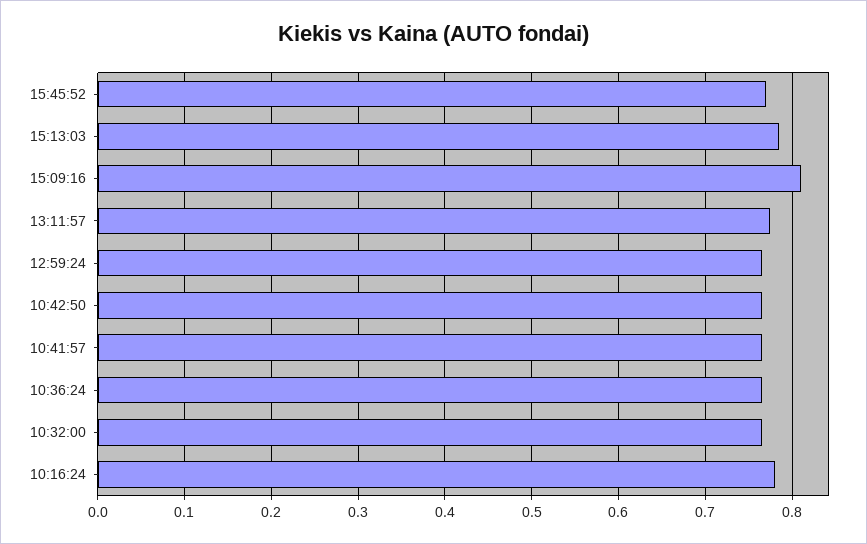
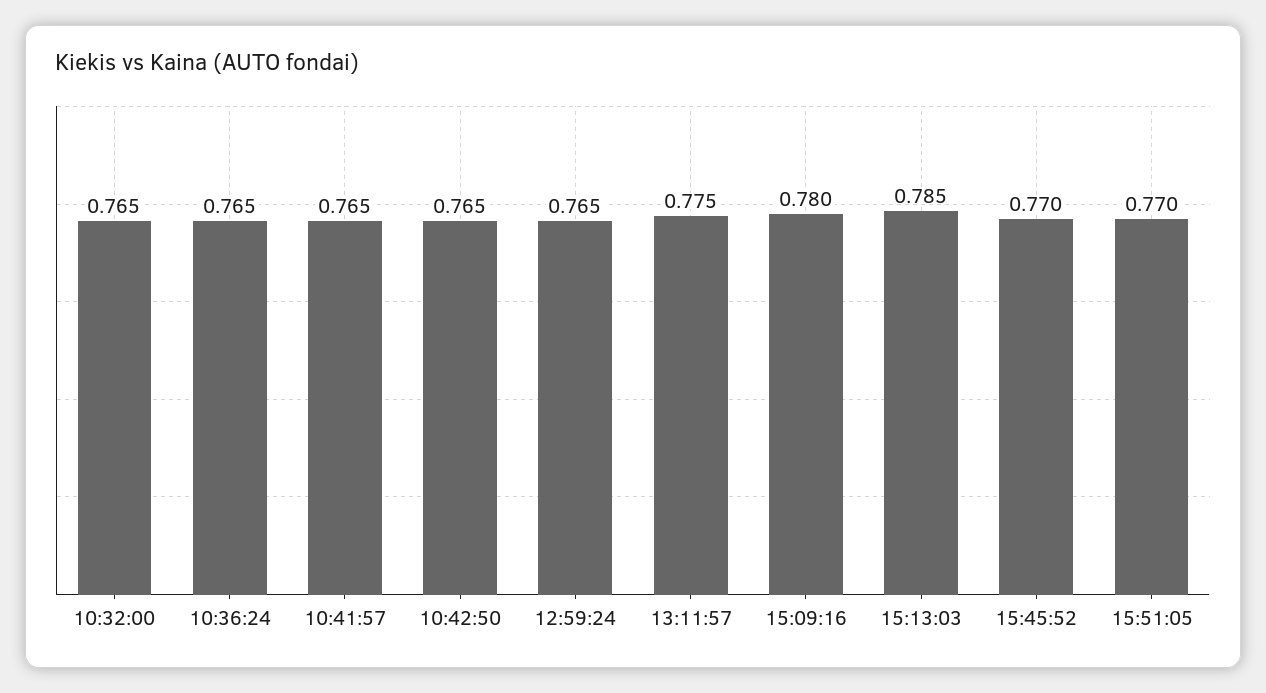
15:09:16: 0.81 -> 0.78
10:16:24: 0.78 -> none
15:51:05: none -> 0.77

